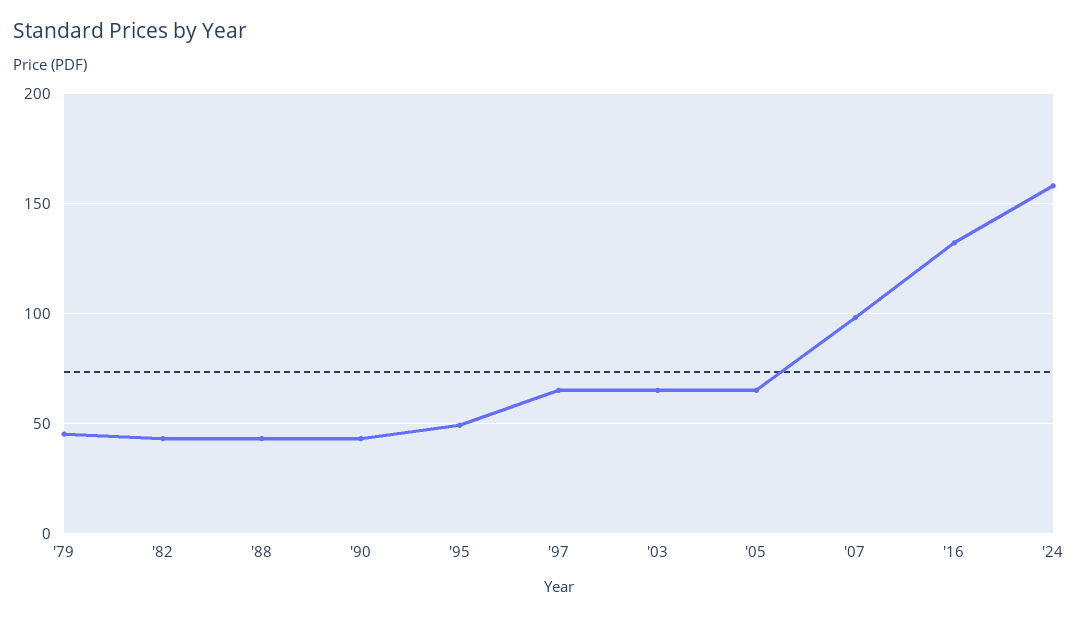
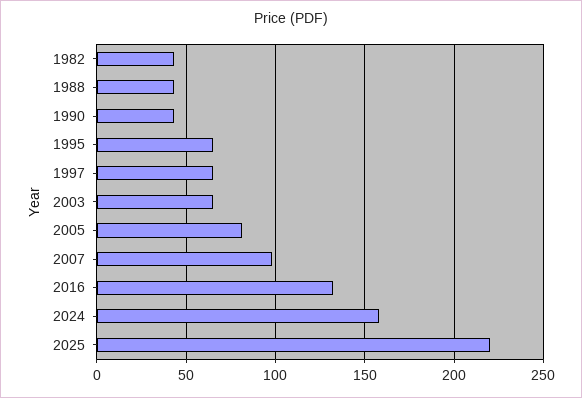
'79: 45 -> none
'95: 50 -> 65
'05: 65 -> 80
2025: none -> 220

